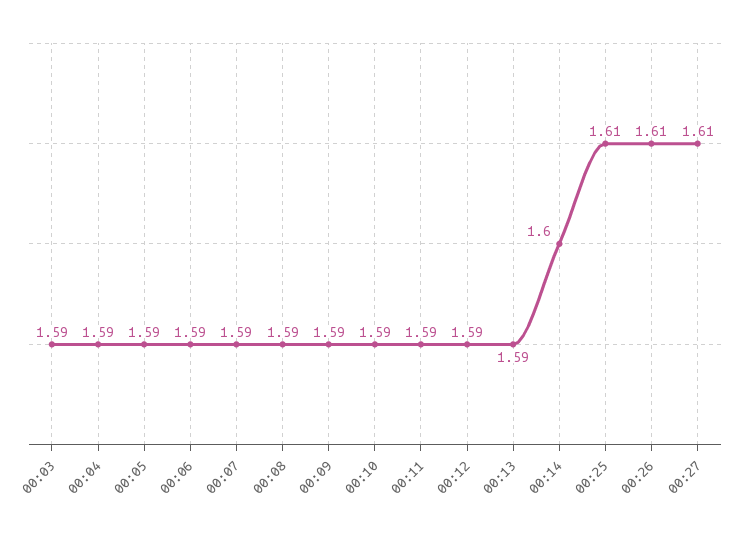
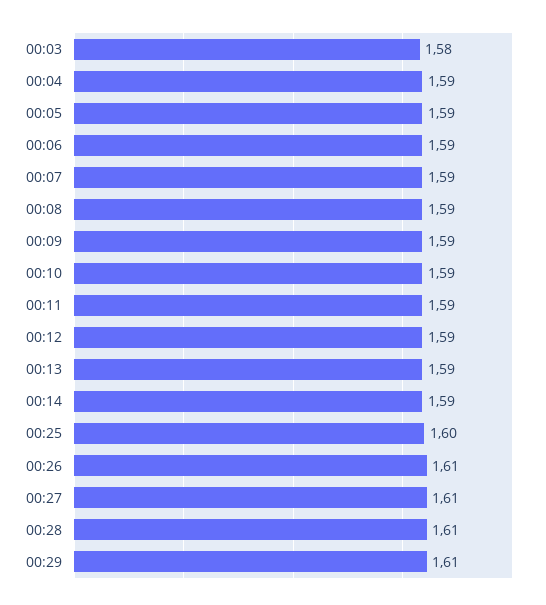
00:03: 1.59 -> 1.58
00:14: 1.6 -> 1.59
00:25: 1.61 -> 1.6
00:28: none -> 1.61
00:29: none -> 1.61

